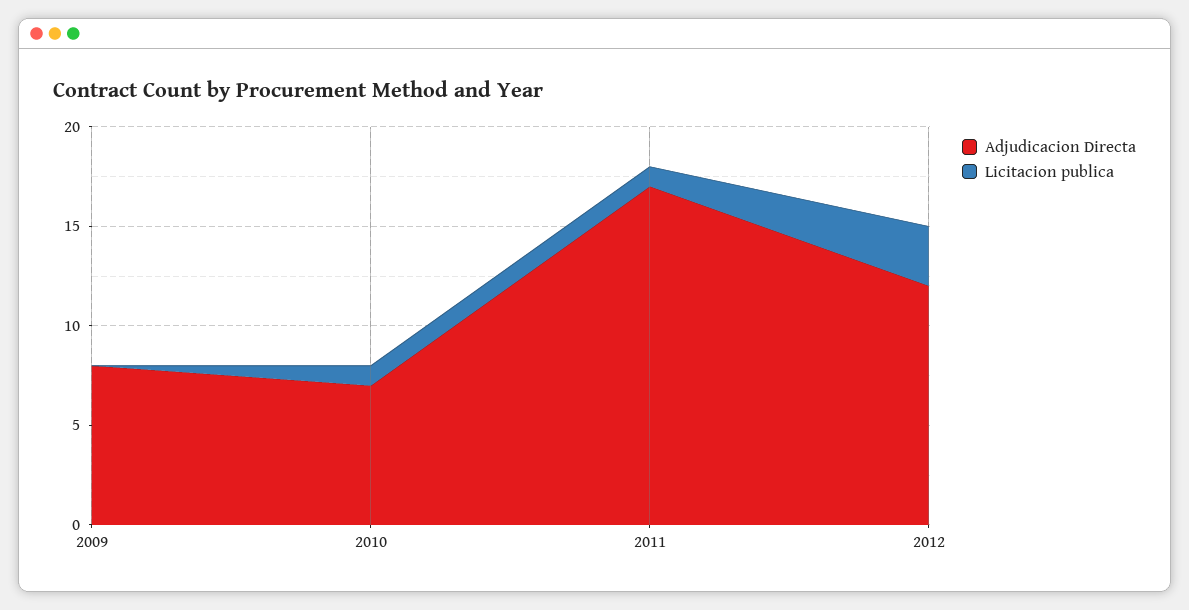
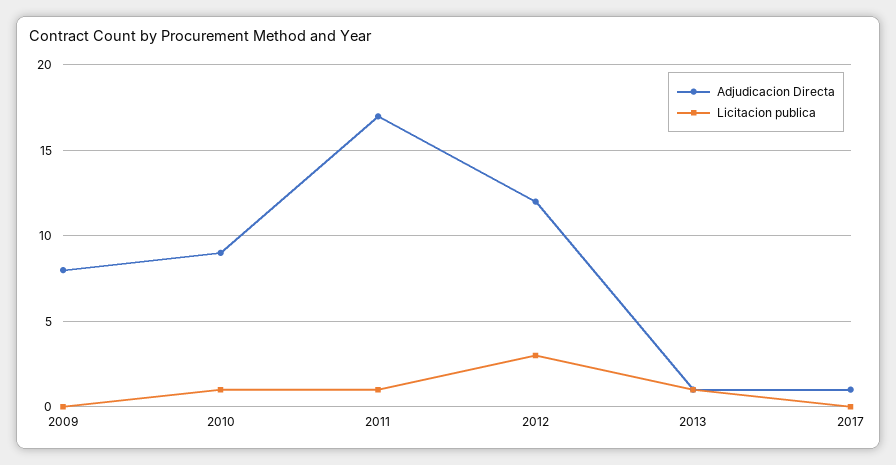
Adjudicacion Directa, 2010: 7 -> 9
Adjudicacion Directa, 2013: none -> 1
Licitacion publica, 2013: none -> 1
Adjudicacion Directa, 2017: none -> 1
Licitacion publica, 2017: none -> 0

